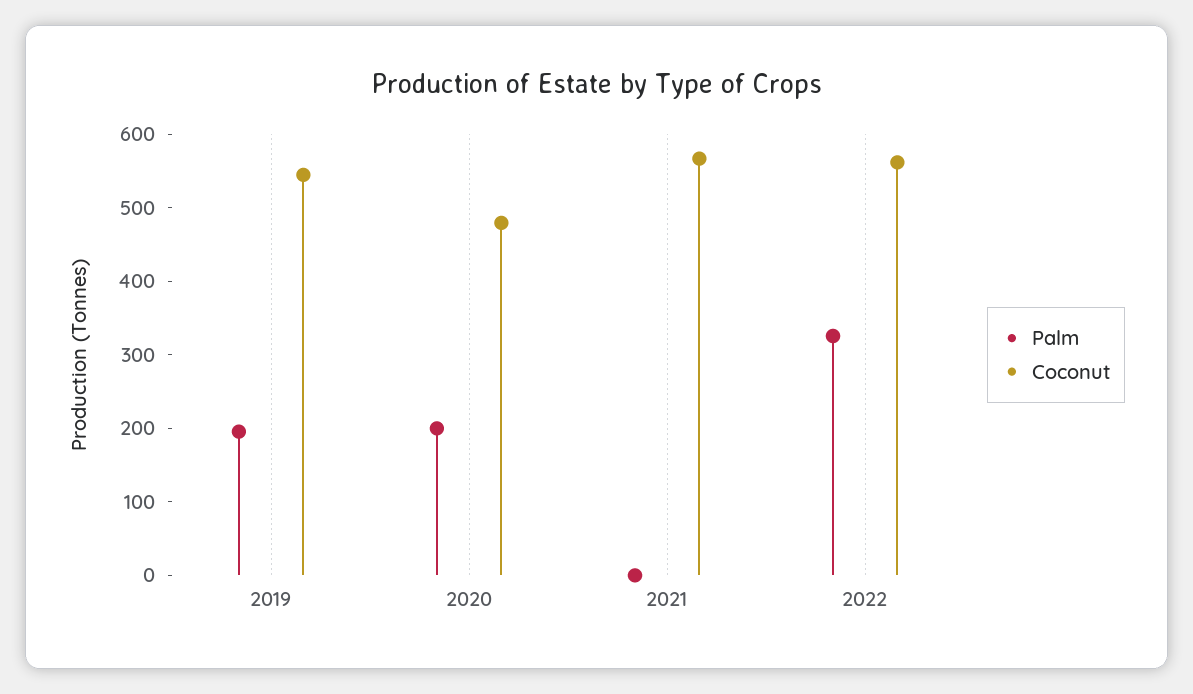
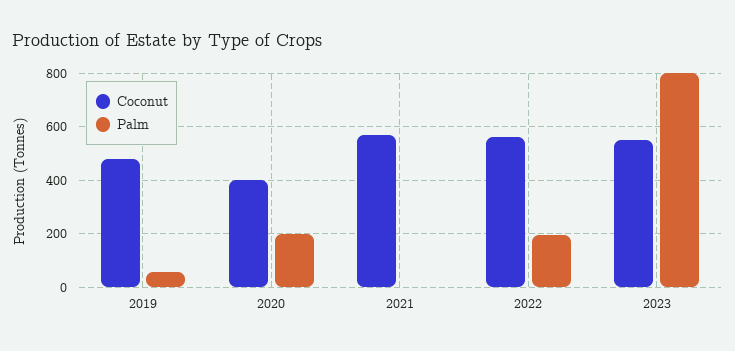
Palm, 2019: 200 -> 50
Coconut, 2019: 540 -> 475
Coconut, 2020: 480 -> 400
Palm, 2022: 320 -> 200
Coconut, 2023: none -> 550
Palm, 2023: none -> 800

